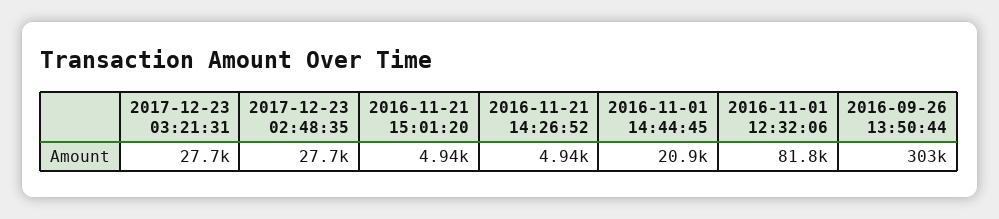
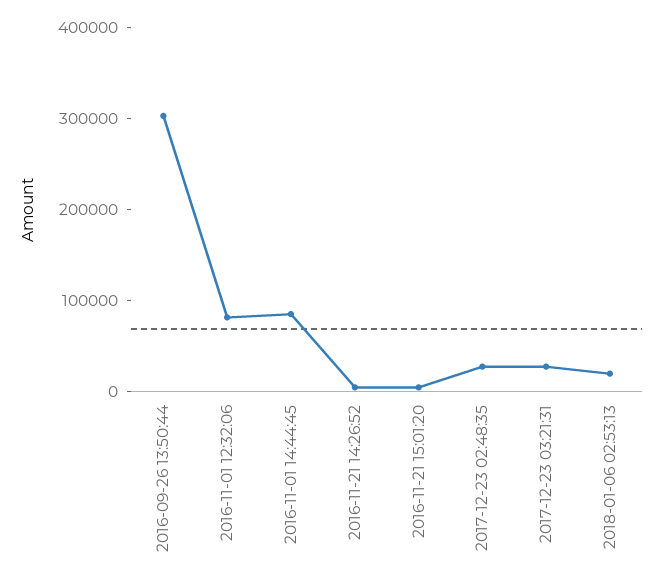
2016-11-01 14:44:45: 20900 -> 80000
2018-01-06 02:53:13: none -> 20000

